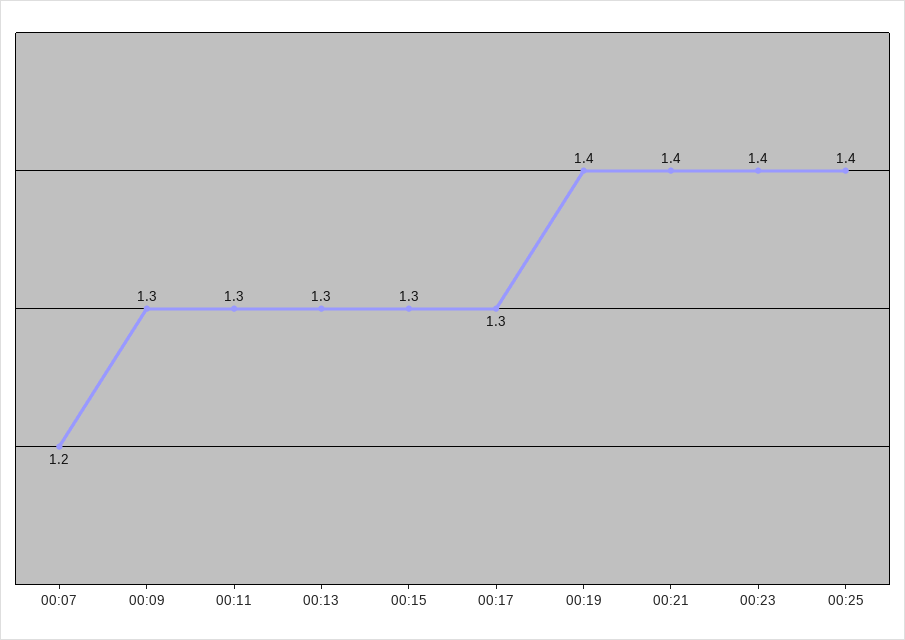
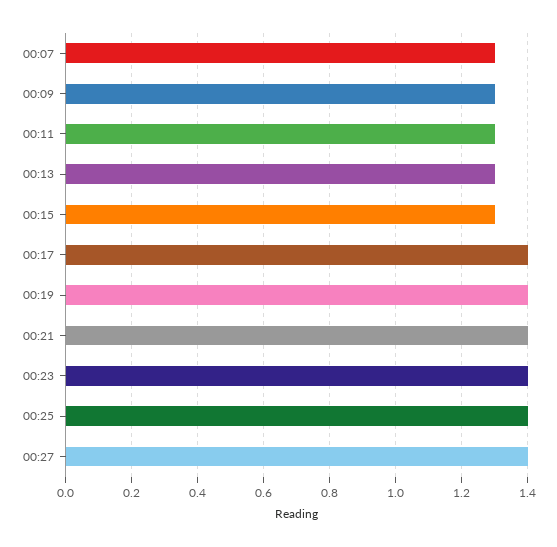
00:07: 1.2 -> 1.3
00:17: 1.3 -> 1.4
00:27: none -> 1.4

